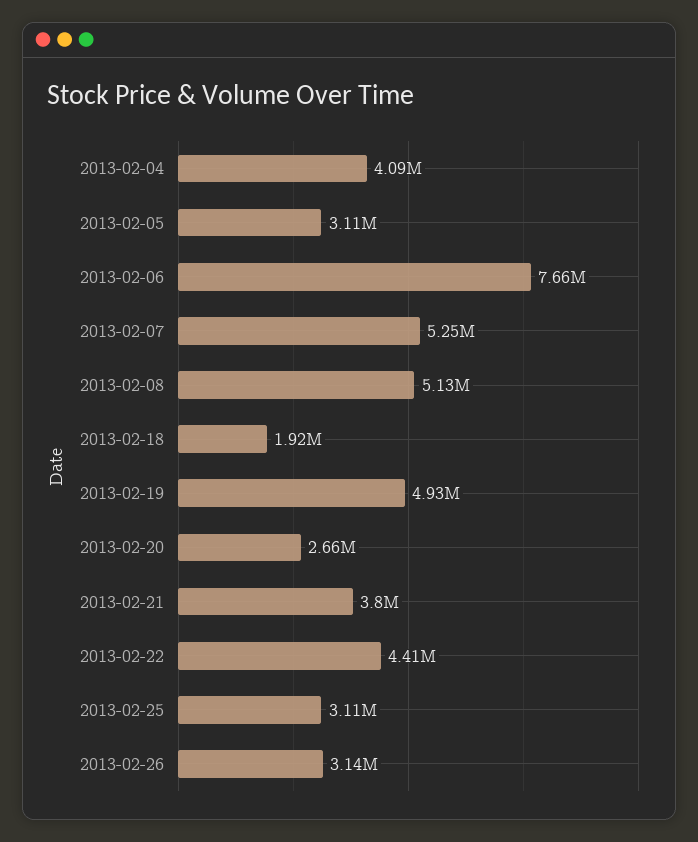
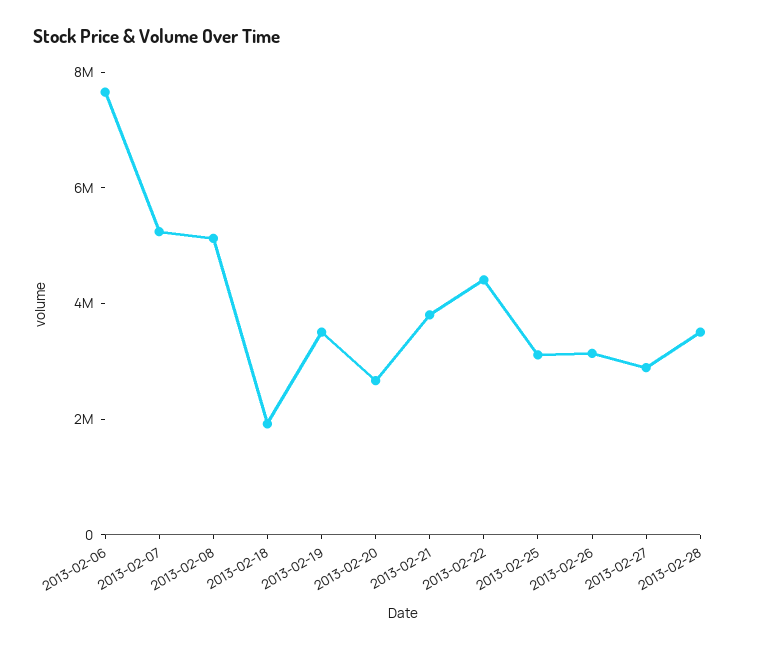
2013-02-04: 4090000 -> none
2013-02-05: 3110000 -> none
2013-02-19: 4930000 -> 3500000
2013-02-27: none -> 3000000
2013-02-28: none -> 3500000

